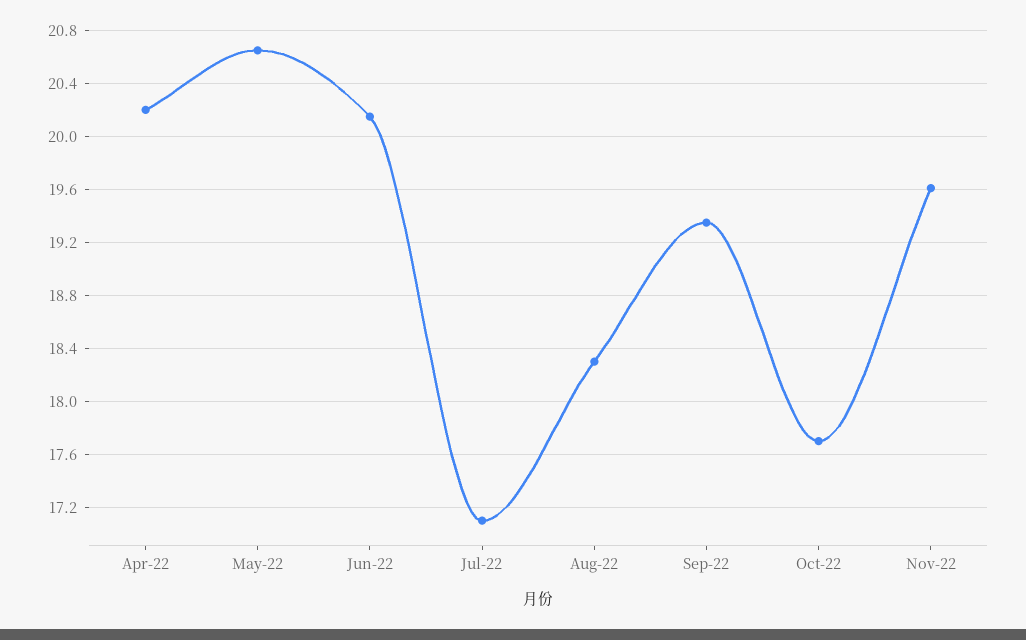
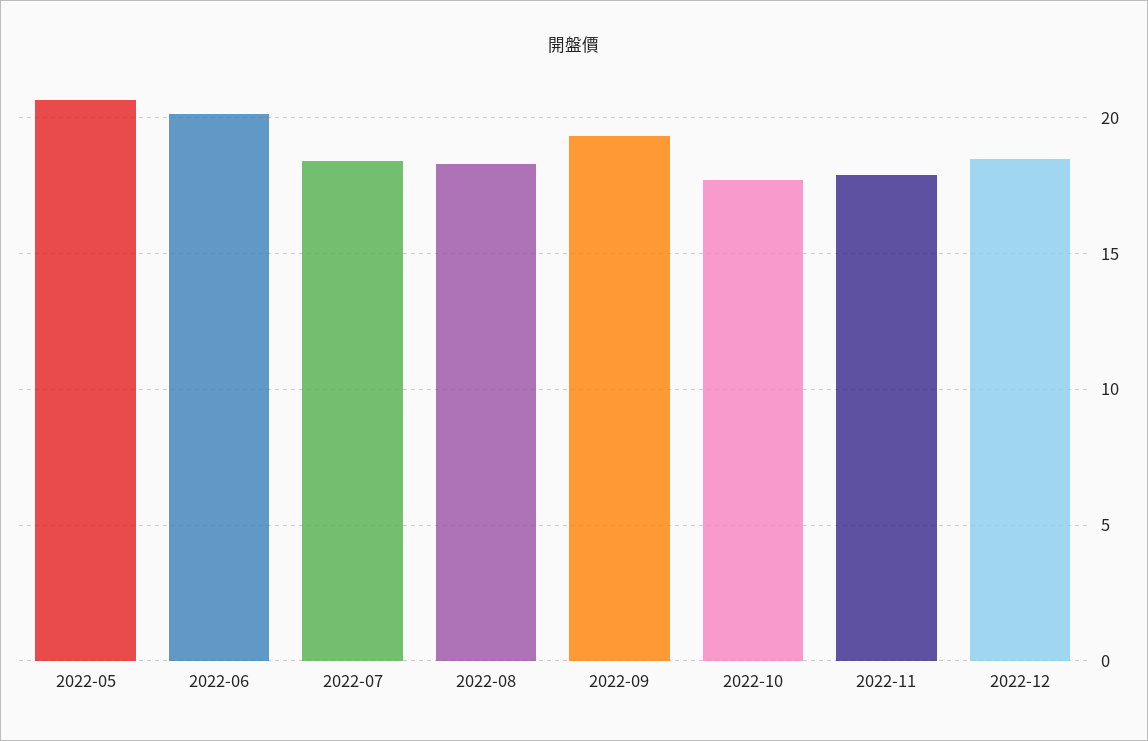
Apr-22: 20.2 -> none
Jul-22: 17.1 -> 18.5
Nov-22: 19.6 -> 18
2022-12: none -> 18.5

